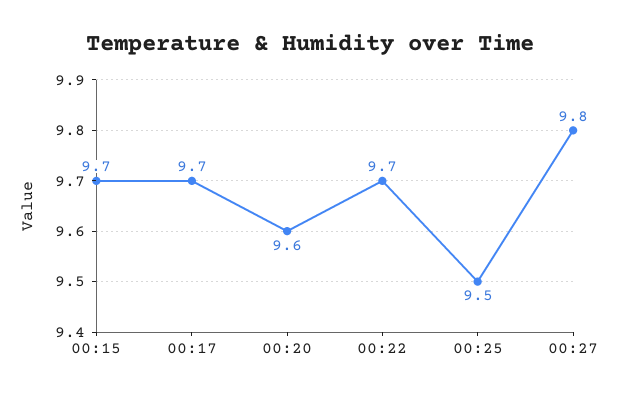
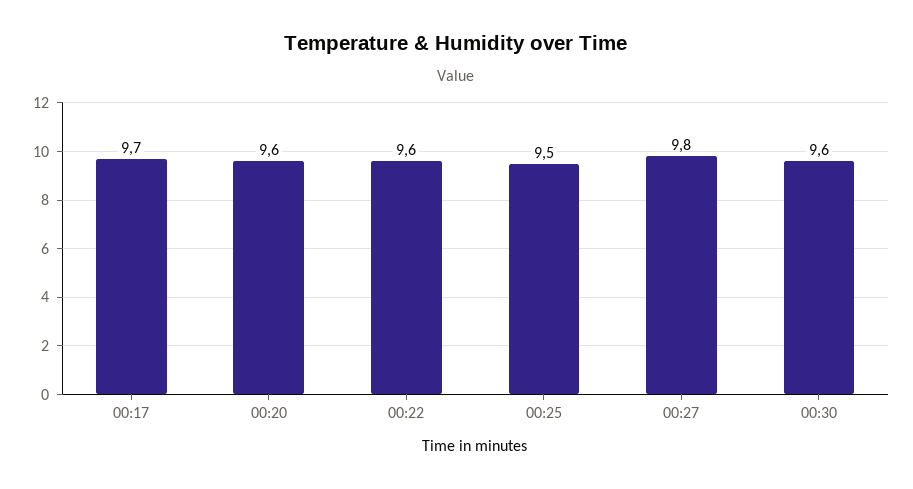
00:15: 9.7 -> none
00:22: 9.7 -> 9.6
00:30: none -> 9.6

